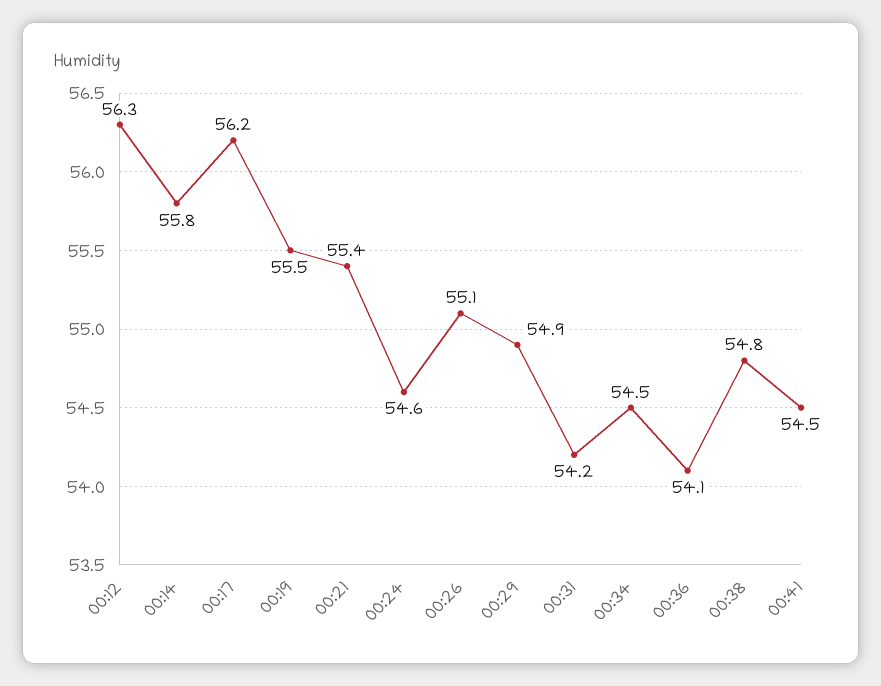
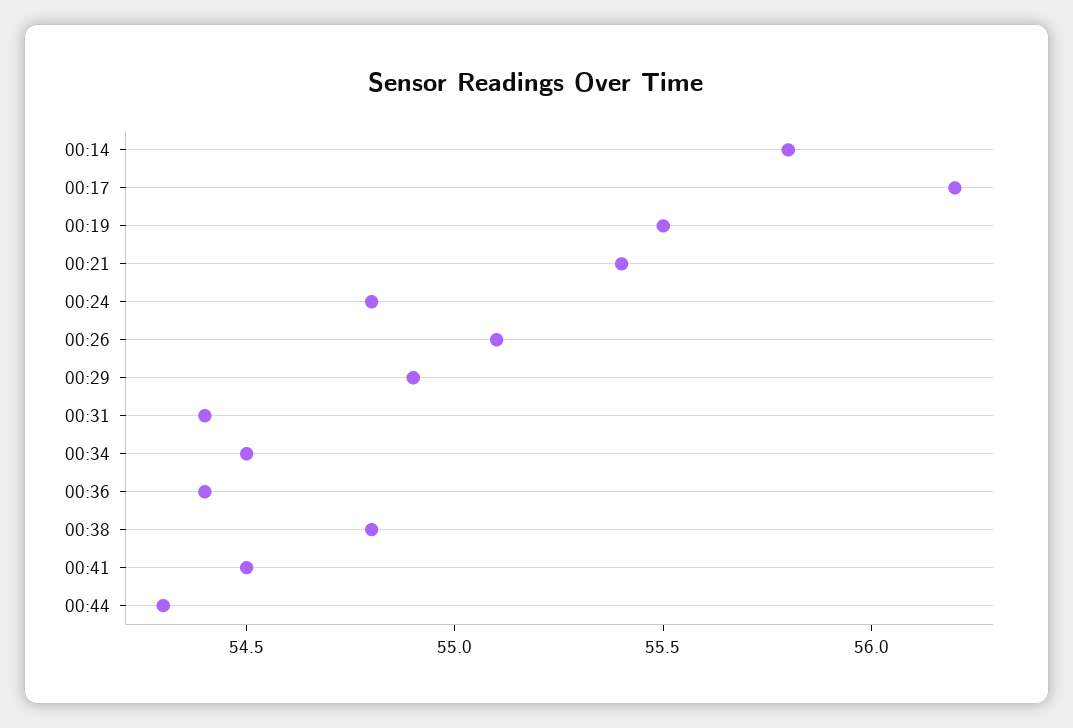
00:12: 56.3 -> none
00:24: 54.6 -> 54.8
00:31: 54.2 -> 54.4
00:36: 54.1 -> 54.4
00:44: none -> 54.3

